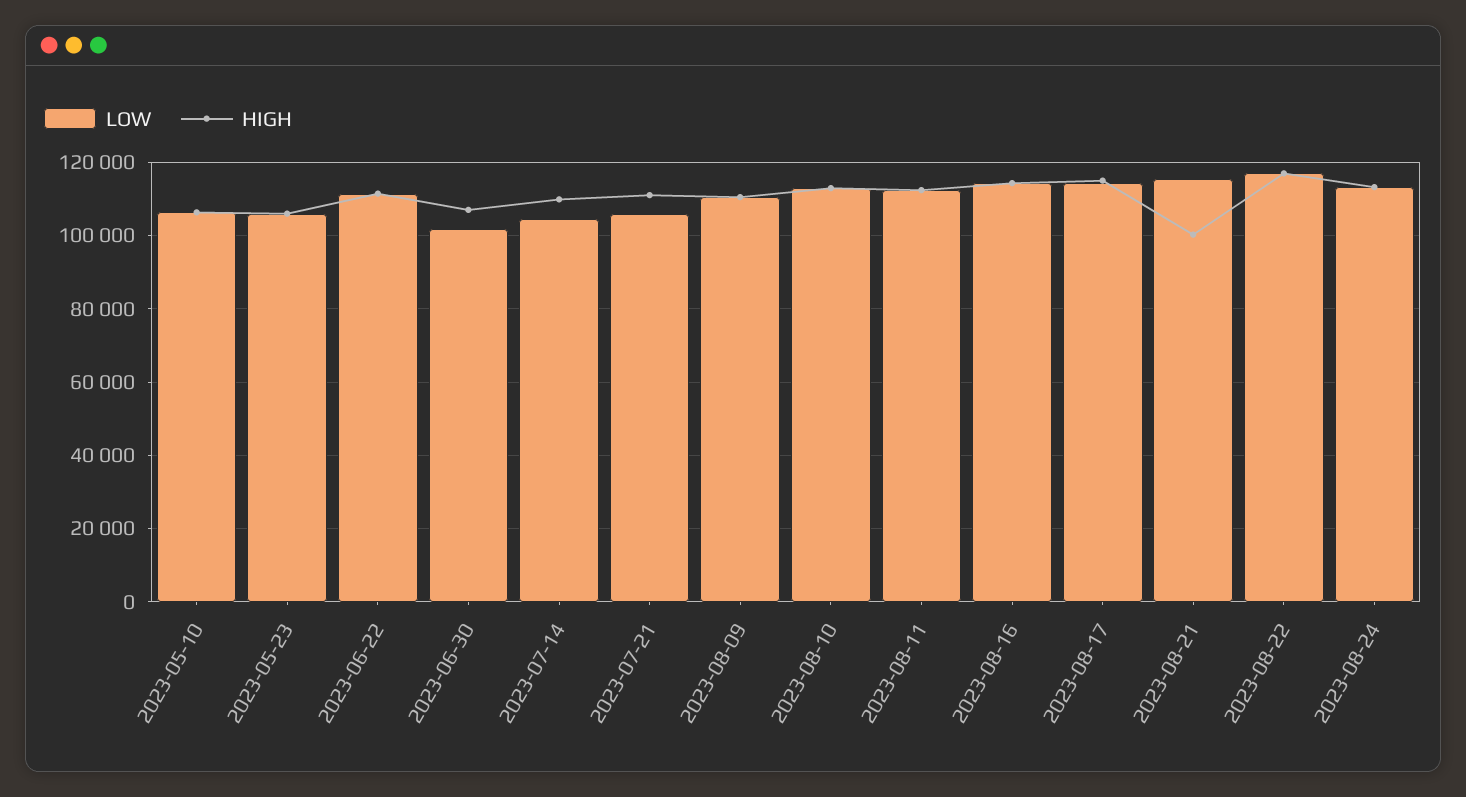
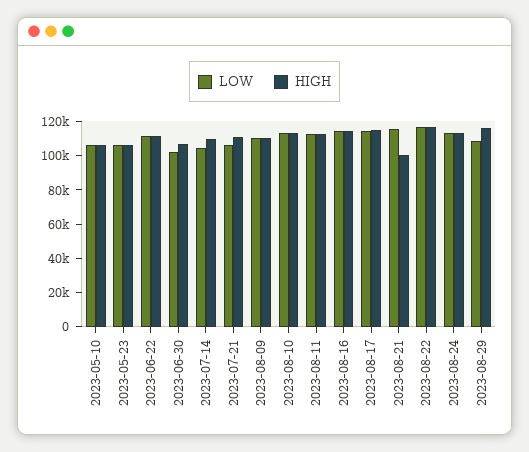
LOW, 2023-08-29: none -> 110000
HIGH, 2023-08-29: none -> 115000

